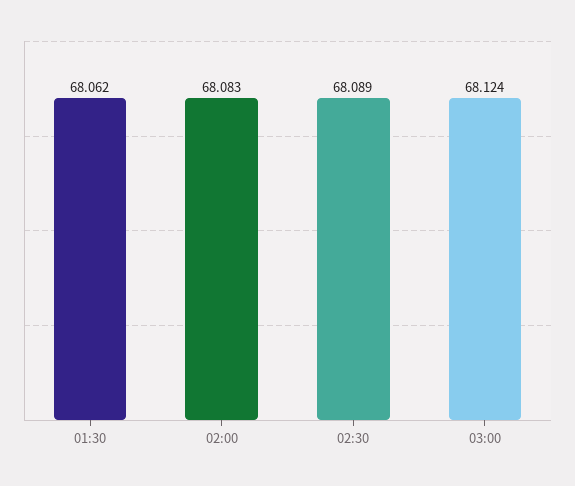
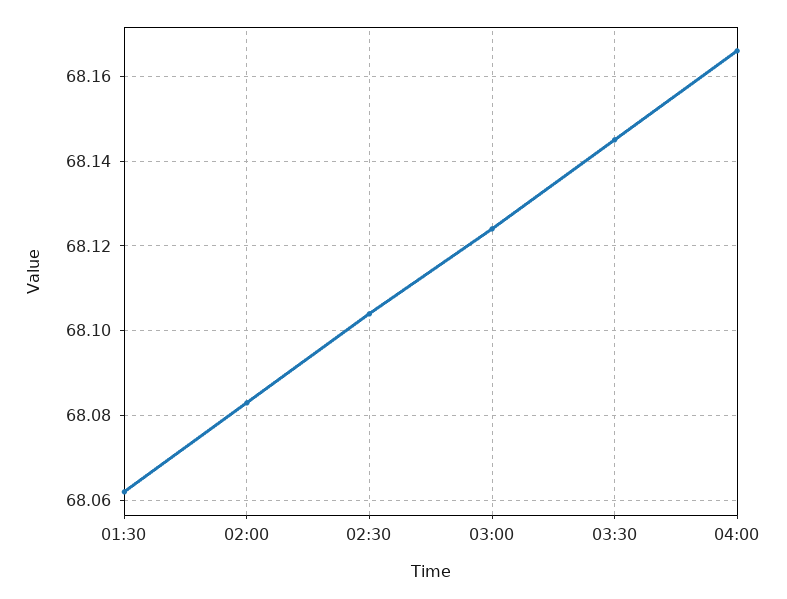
02:30: 68.089 -> 68.105
03:30: none -> 68.145
04:00: none -> 68.165

